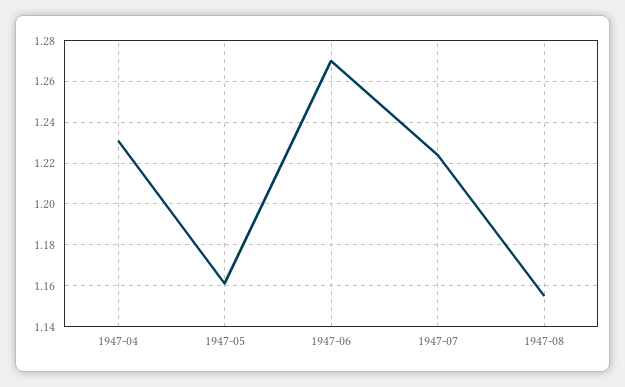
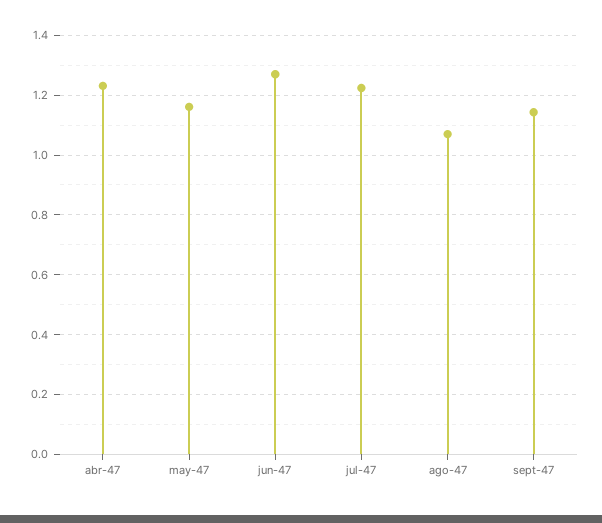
1947-08: 1.155 -> 1.075
sept-47: none -> 1.15

